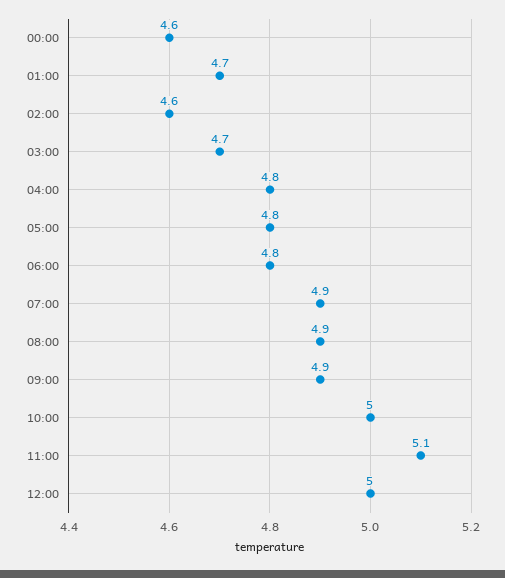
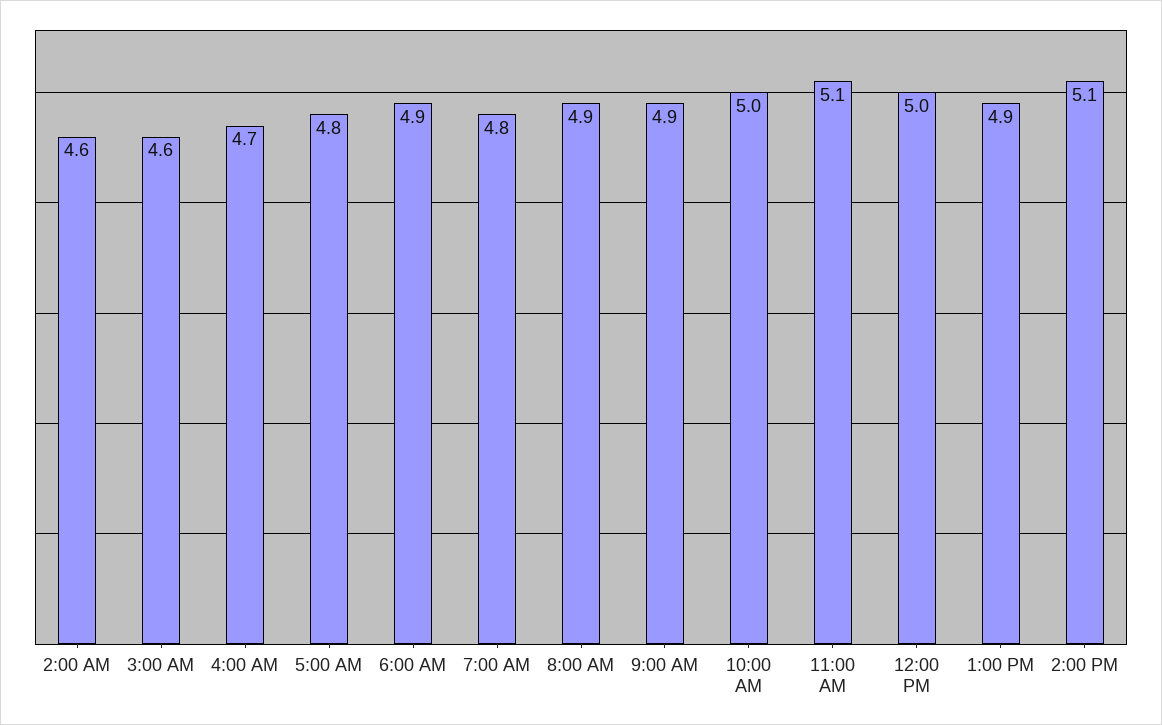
00:00: 4.6 -> none
01:00: 4.7 -> none
03:00: 4.7 -> 4.6
04:00: 4.8 -> 4.7
06:00: 4.8 -> 4.9
07:00: 4.9 -> 4.8
1:00 PM: none -> 4.9
2:00 PM: none -> 5.1

